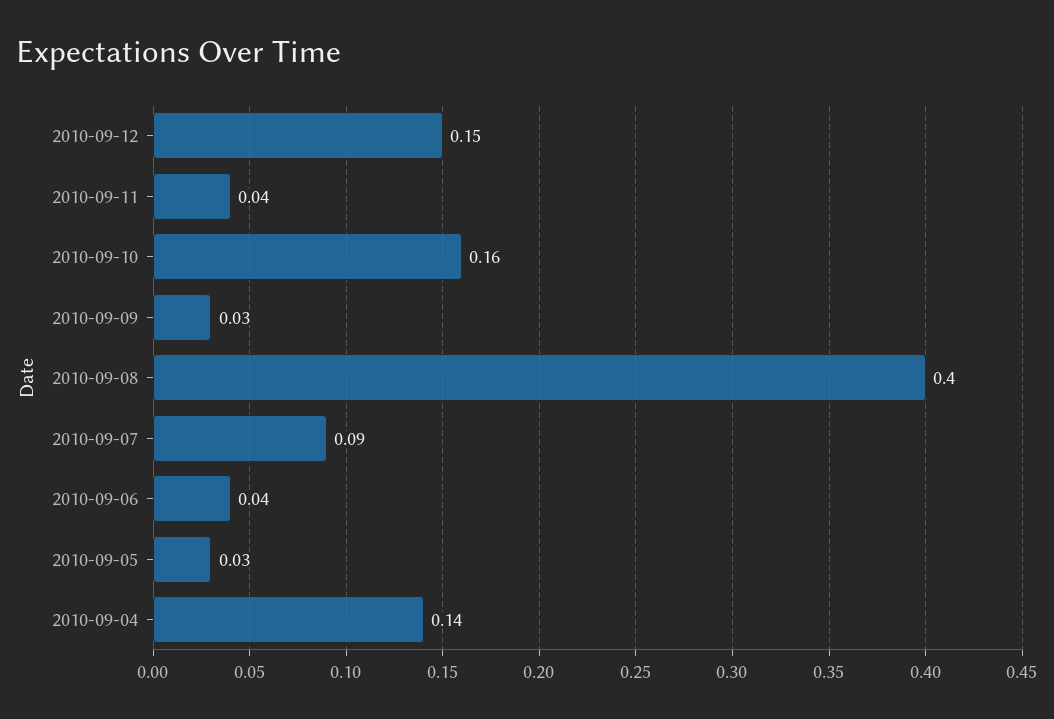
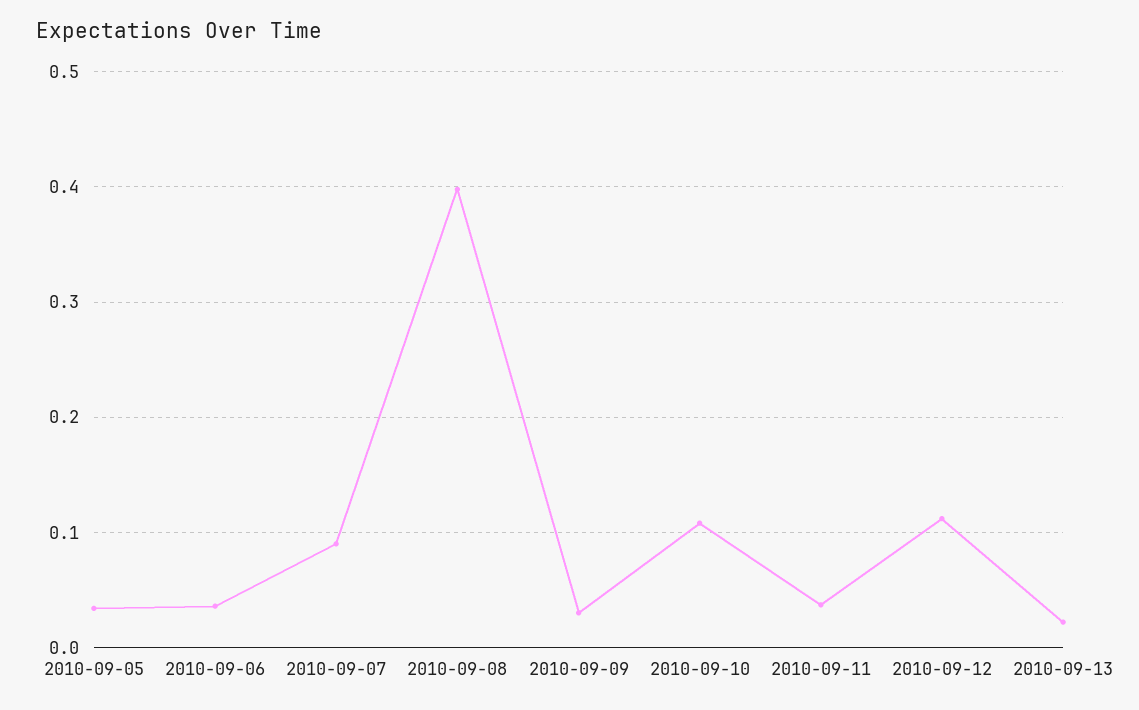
2010-09-12: 0.15 -> 0.11
2010-09-10: 0.16 -> 0.11
2010-09-04: 0.14 -> none
2010-09-13: none -> 0.02

